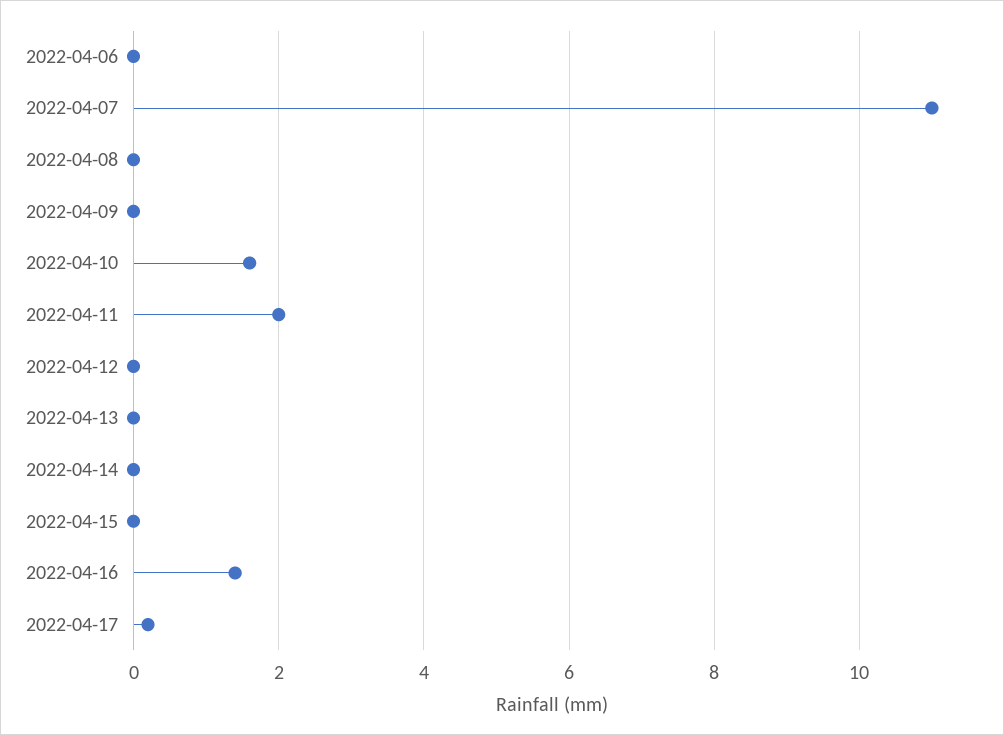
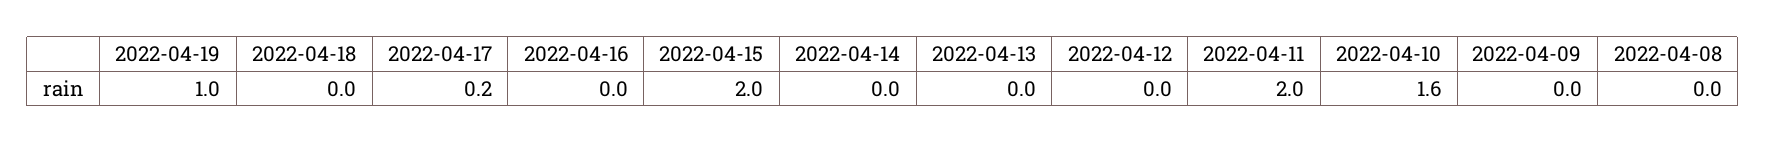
2022-04-06: 0 -> none
2022-04-07: 11 -> none
2022-04-15: 0 -> 2
2022-04-16: 1.5 -> 0
2022-04-19: none -> 1
2022-04-18: none -> 0

